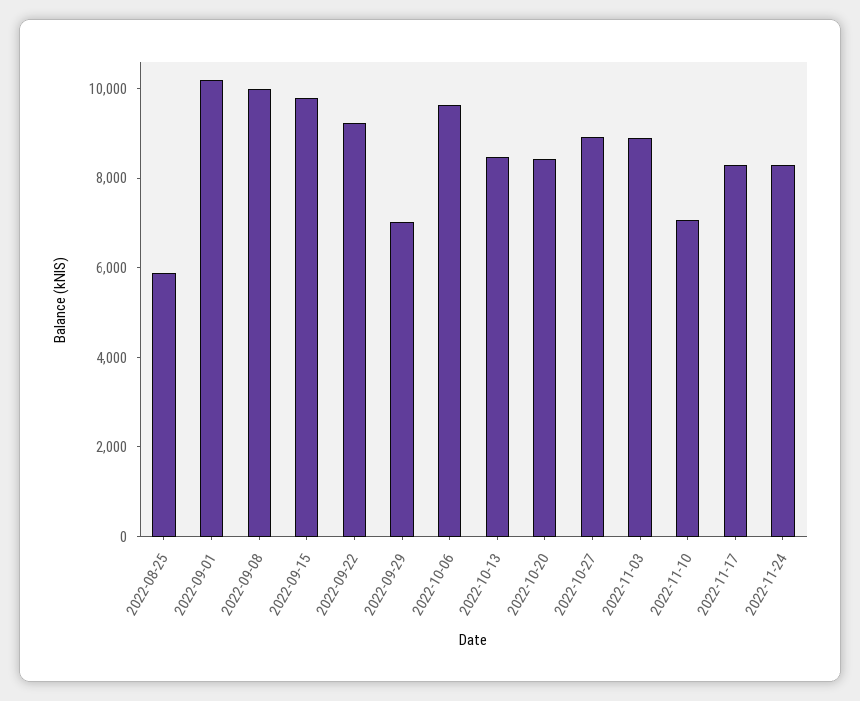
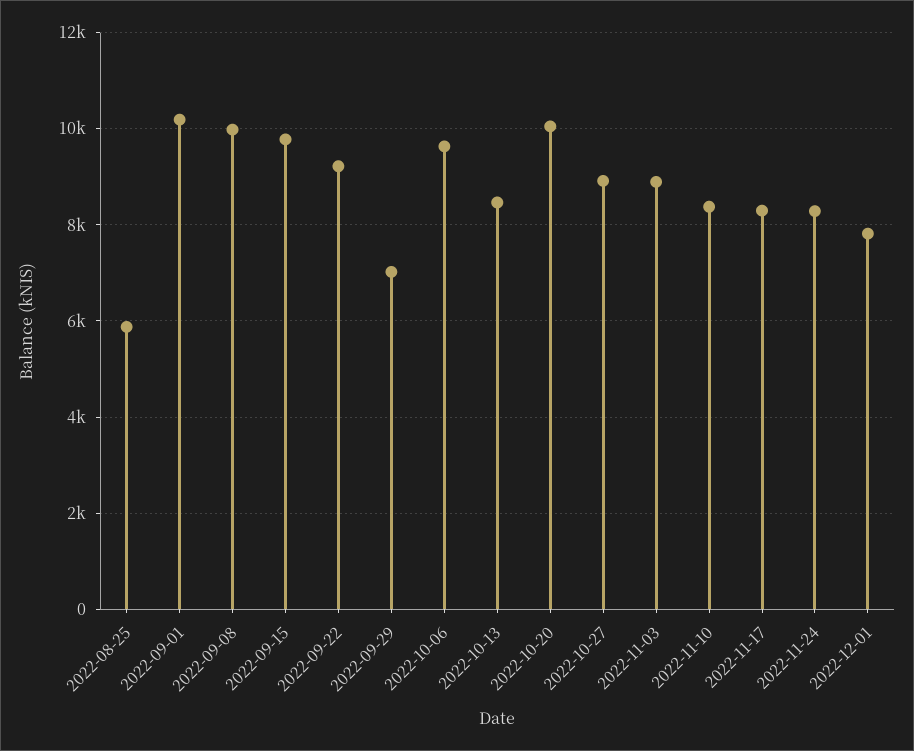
2022-10-20: 8500 -> 10000
2022-11-10: 7000 -> 8400
2022-12-01: none -> 7800

